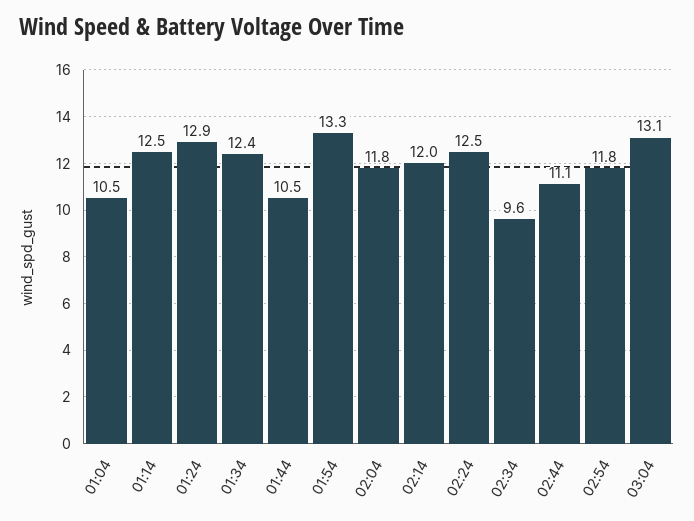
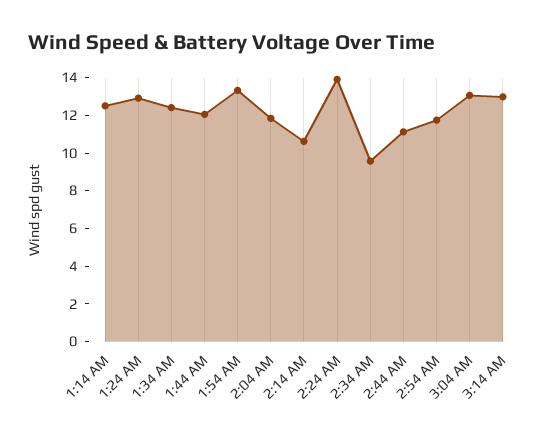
01:04: 10.5 -> none
01:44: 10.5 -> 12
02:14: 12 -> 10.5
02:24: 12.5 -> 14
3:14 AM: none -> 13

